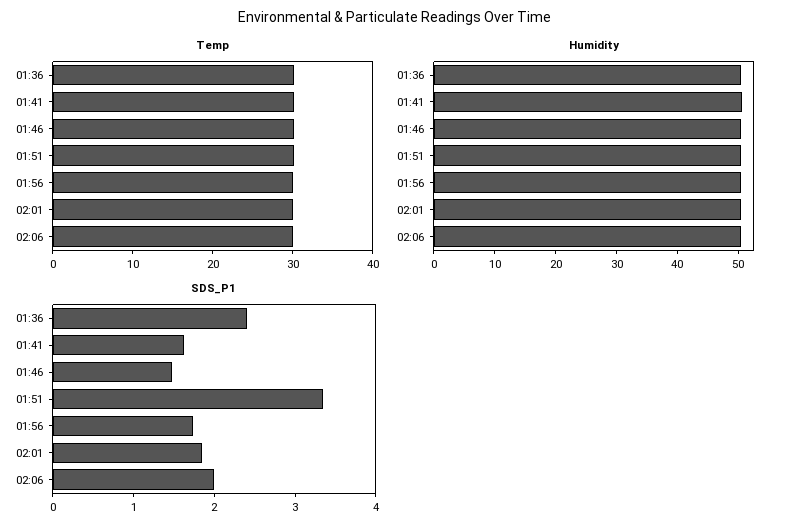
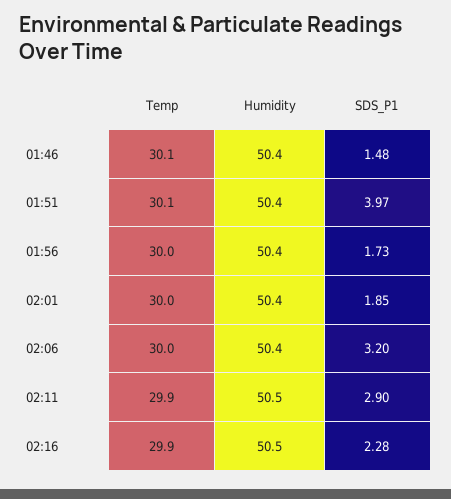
Temp, 01:36: 30 -> none
Temp, 01:41: 30 -> none
Humidity, 01:36: 50 -> none
Humidity, 01:41: 50 -> none
SDS_P1, 01:36: 2.4 -> none
SDS_P1, 01:41: 1.6 -> none
SDS_P1, 01:51: 3.4 -> 3.97
SDS_P1, 02:06: 2 -> 3.2
Temp, 02:11: none -> 29.9
Humidity, 02:11: none -> 50.5
SDS_P1, 02:11: none -> 2.9
Temp, 02:16: none -> 29.9
Humidity, 02:16: none -> 50.5
SDS_P1, 02:16: none -> 2.28

